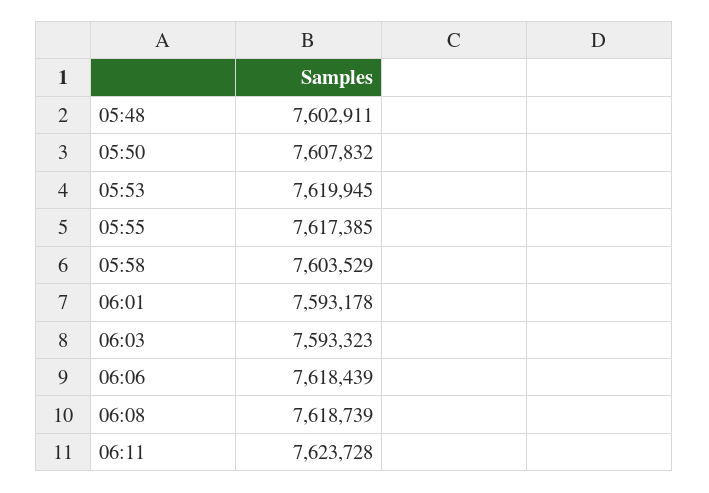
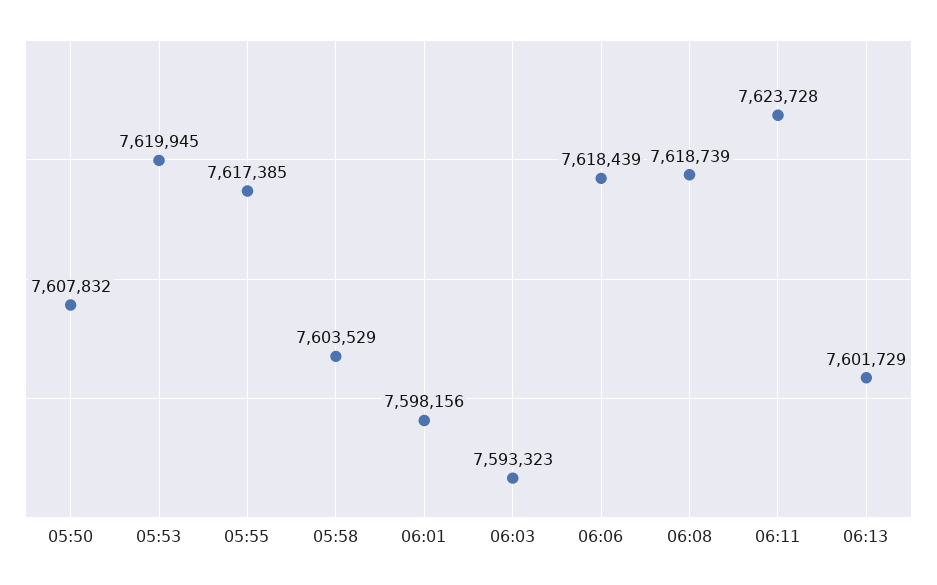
05:48: 7602911 -> none
06:01: 7593178 -> 7598156
06:13: none -> 7601729

